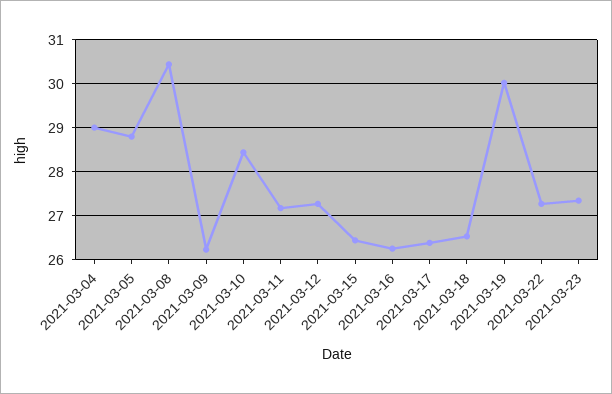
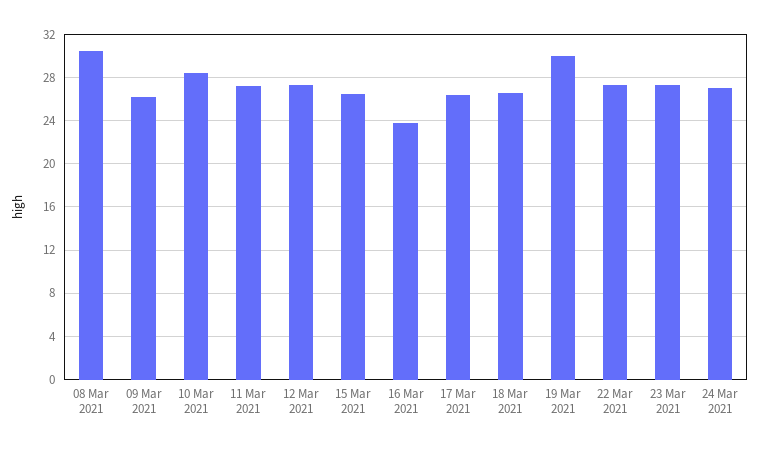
2021-03-04: 29 -> none
2021-03-05: 28.8 -> none
2021-03-16: 26.2 -> 24
24 Mar 2021: none -> 27

